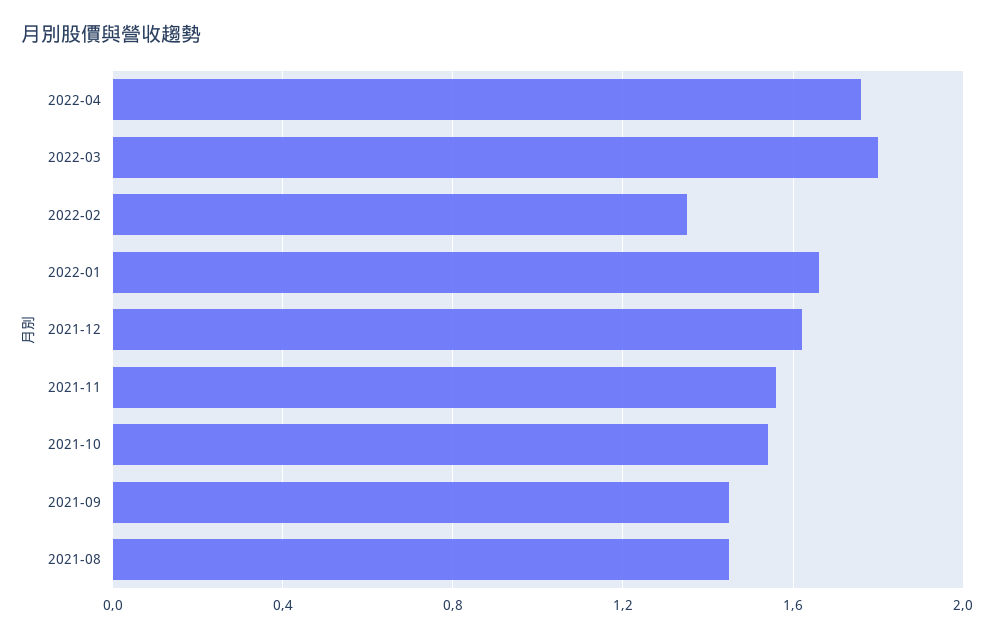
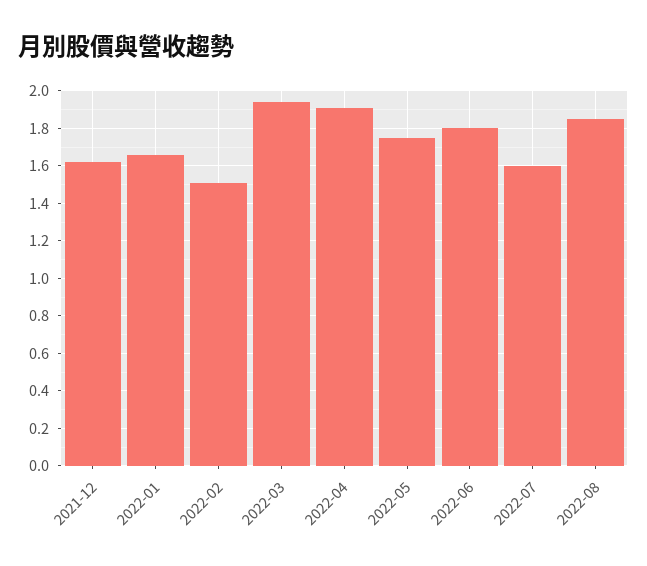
2022-04: 1.75 -> 1.9
2022-03: 1.8 -> 1.95
2022-02: 1.35 -> 1.5
2021-11: 1.55 -> none
2021-10: 1.55 -> none
2021-09: 1.45 -> none
2021-08: 1.45 -> none
2022-05: none -> 1.75
2022-06: none -> 1.8
2022-07: none -> 1.6
2022-08: none -> 1.85

